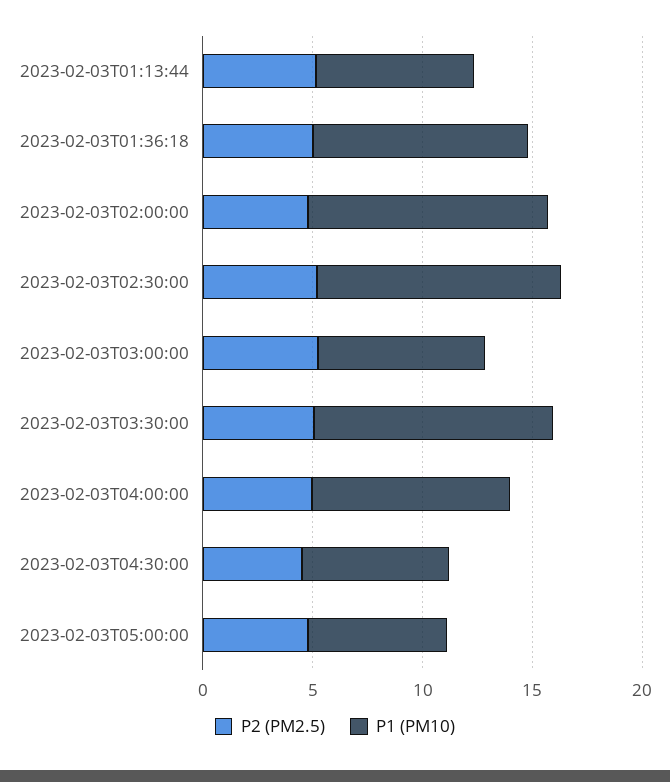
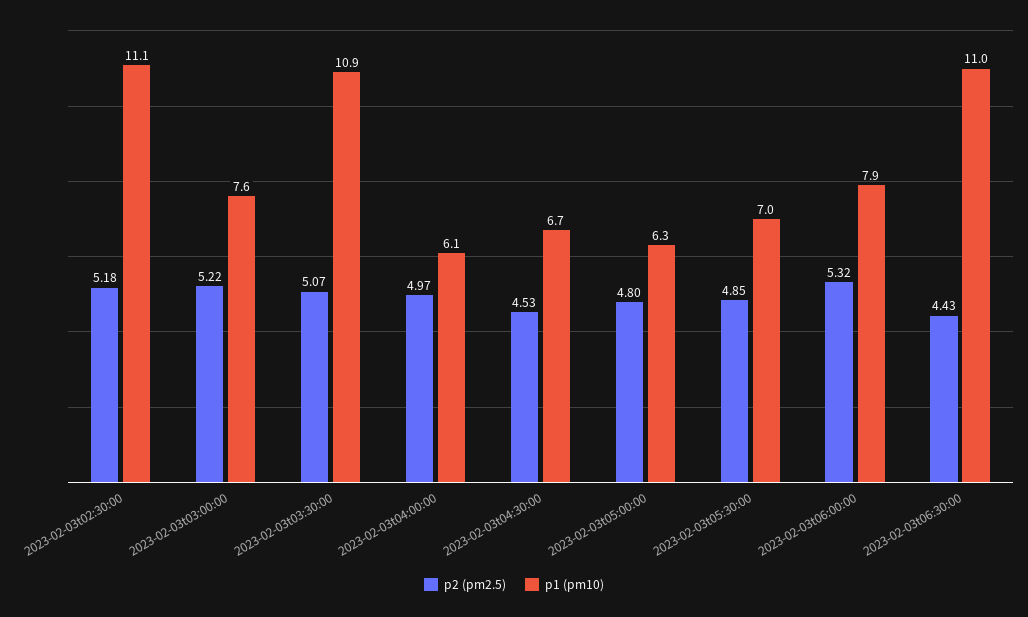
P2 (PM2.5), 2023-02-03T01:13:44: 5 -> none
P1 (PM10), 2023-02-03T01:13:44: 7 -> none
P2 (PM2.5), 2023-02-03T01:36:18: 5 -> none
P1 (PM10), 2023-02-03T01:36:18: 10 -> none
P2 (PM2.5), 2023-02-03T02:00:00: 5 -> none
P1 (PM10), 2023-02-03T02:00:00: 11 -> none
P1 (PM10), 2023-02-03T04:00:00: 9 -> 6.1
P2 (PM2.5), 2023-02-03t05:30:00: none -> 4.85
P1 (PM10), 2023-02-03t05:30:00: none -> 7
P2 (PM2.5), 2023-02-03t06:00:00: none -> 5.32
P1 (PM10), 2023-02-03t06:00:00: none -> 7.9
P2 (PM2.5), 2023-02-03t06:30:00: none -> 4.43
P1 (PM10), 2023-02-03t06:30:00: none -> 11

